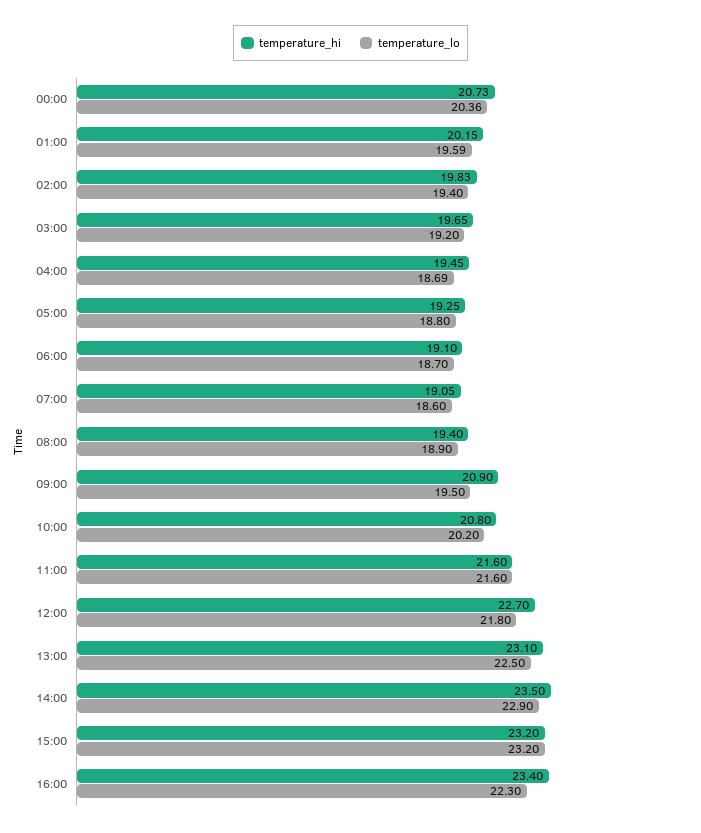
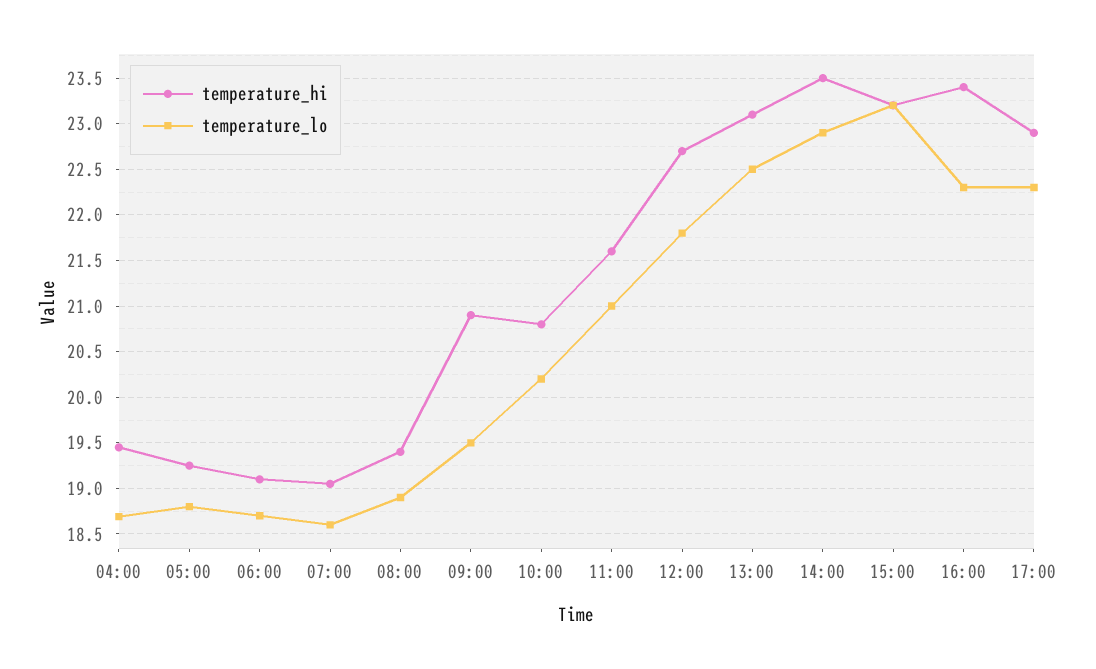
temperature_hi, 00:00: 20.73 -> none
temperature_lo, 00:00: 20.36 -> none
temperature_hi, 01:00: 20.15 -> none
temperature_lo, 01:00: 19.59 -> none
temperature_hi, 02:00: 19.83 -> none
temperature_lo, 02:00: 19.4 -> none
temperature_hi, 03:00: 19.65 -> none
temperature_lo, 03:00: 19.2 -> none
temperature_lo, 11:00: 21.6 -> 21
temperature_hi, 17:00: none -> 22.9
temperature_lo, 17:00: none -> 22.3

